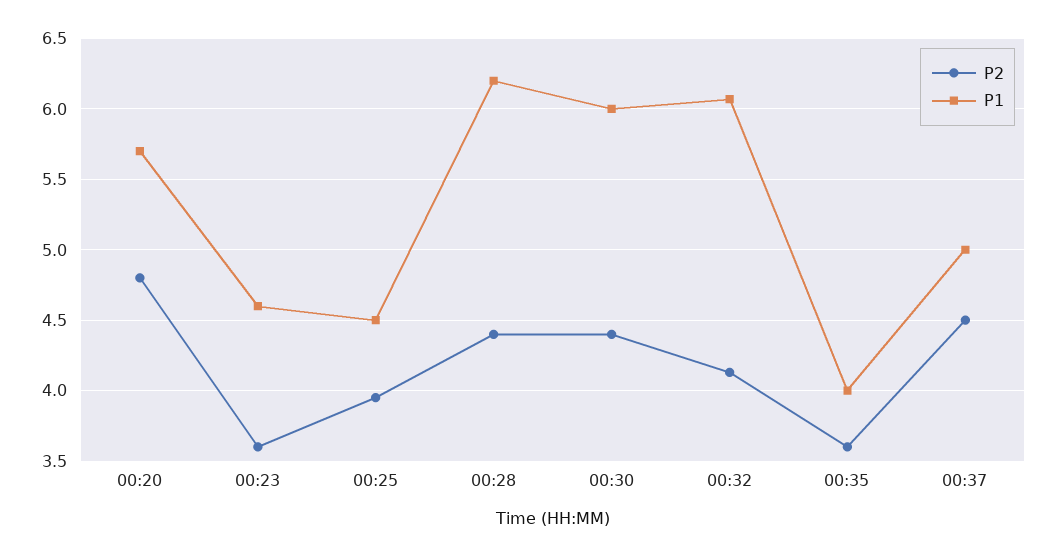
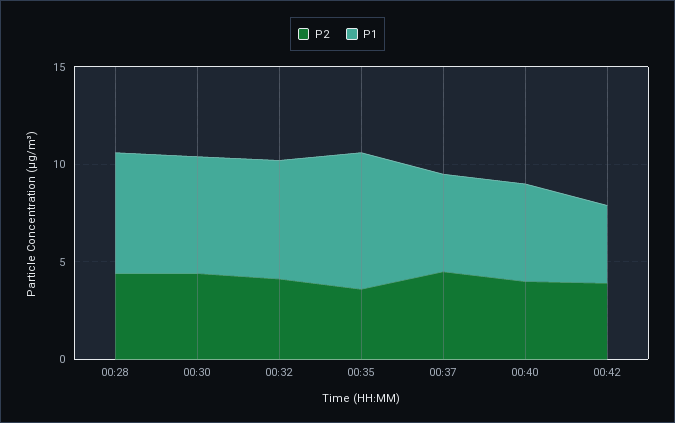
P2, 00:20: 4.8 -> none
P1, 00:20: 5.7 -> none
P2, 00:23: 3.6 -> none
P1, 00:23: 4.6 -> none
P2, 00:25: 3.95 -> none
P1, 00:25: 4.5 -> none
P1, 00:35: 4 -> 7
P2, 00:40: none -> 4
P1, 00:40: none -> 5
P2, 00:42: none -> 4
P1, 00:42: none -> 4

